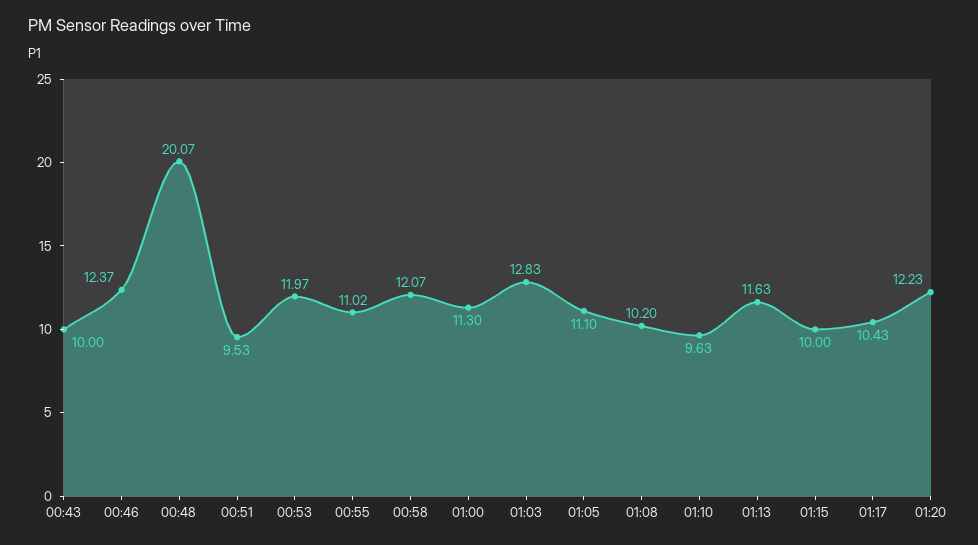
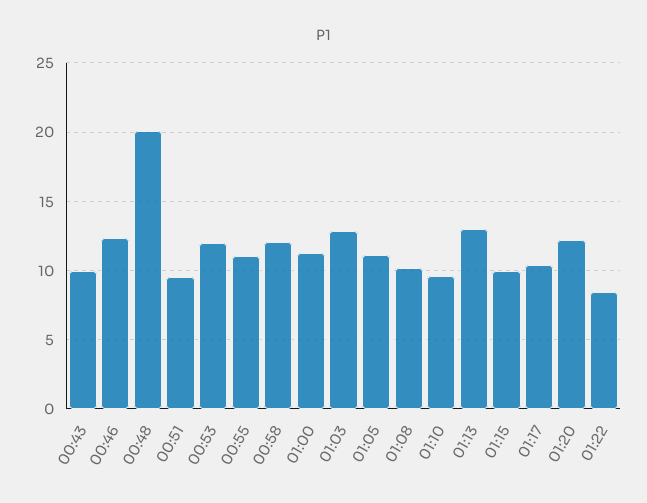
01:13: 11.63 -> 13
01:22: none -> 8.5

